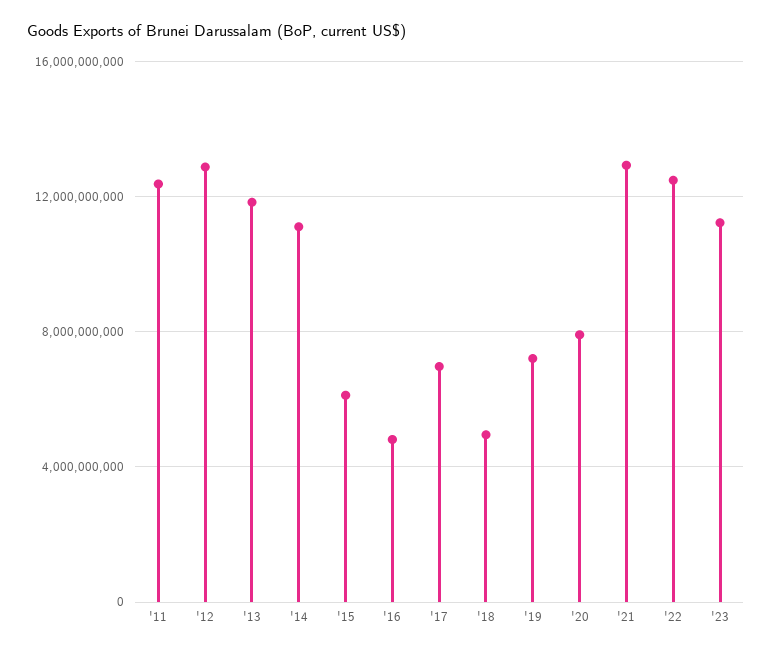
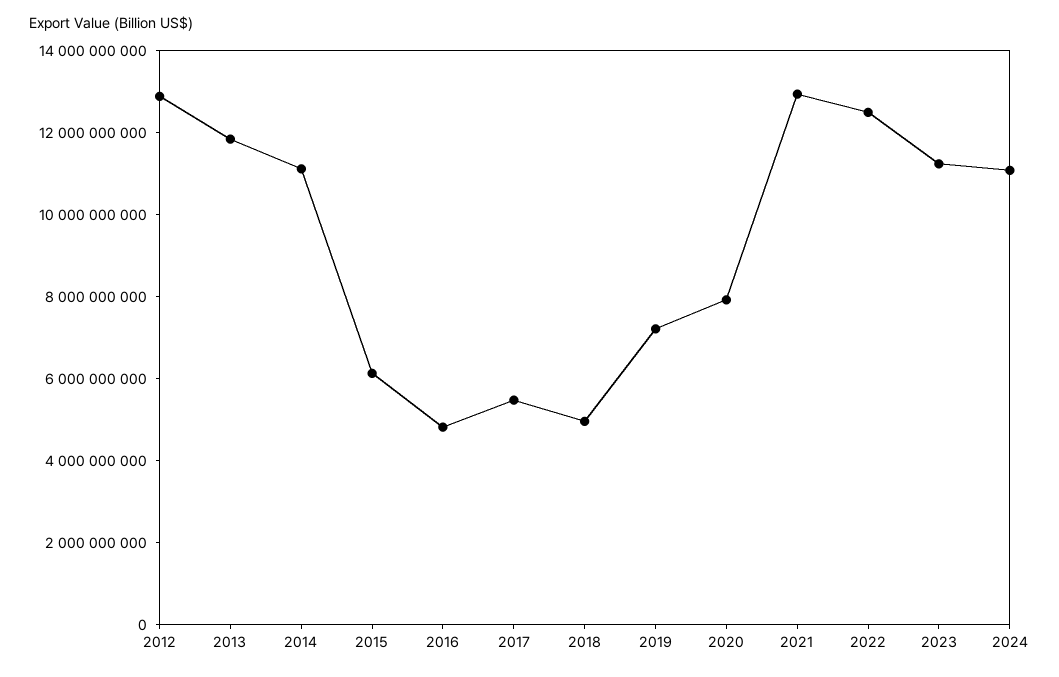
'11: 12500000000 -> none
'17: 7000000000 -> 5500000000
2024: none -> 11000000000

